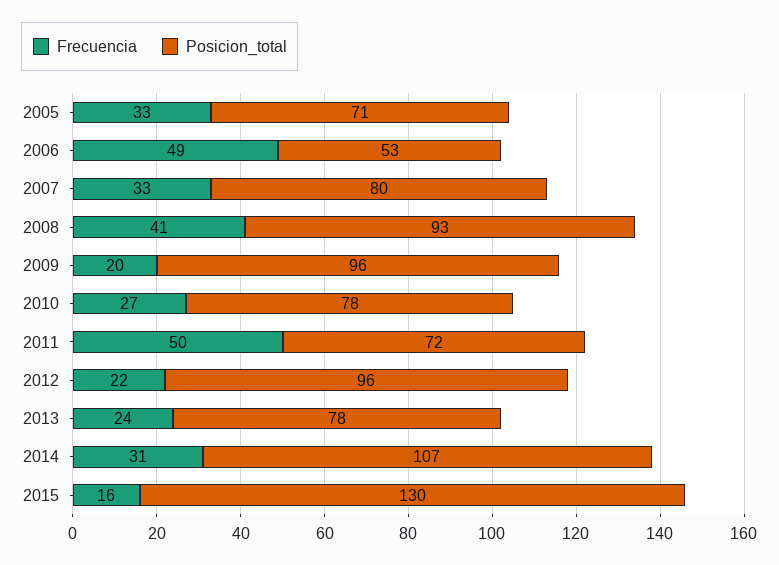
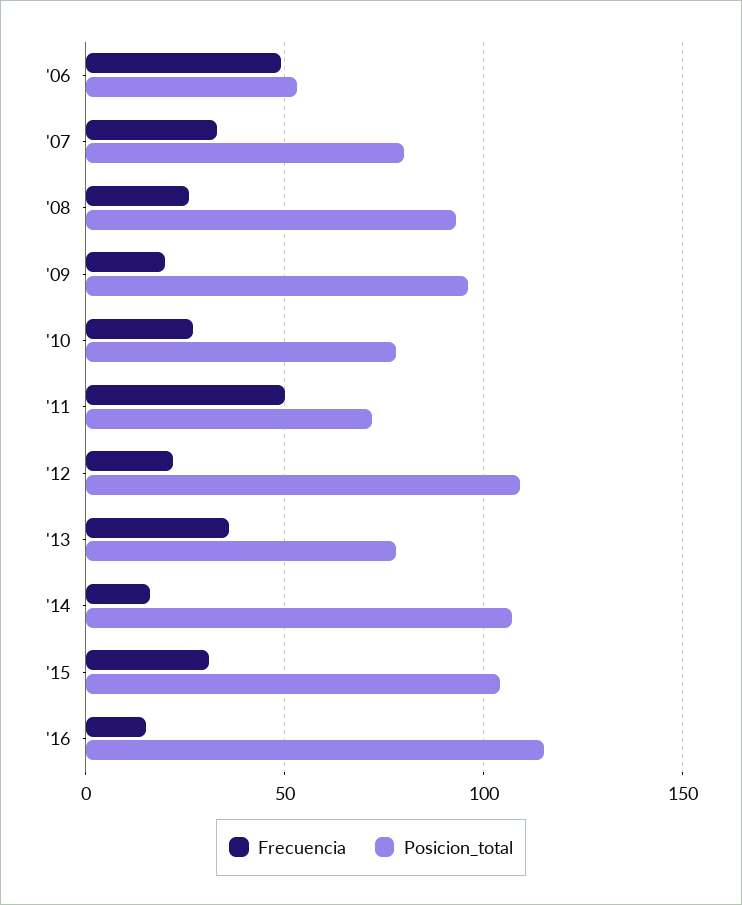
Frecuencia, 2005: 33 -> none
Posicion_total, 2005: 71 -> none
Frecuencia, 2008: 41 -> 25
Posicion_total, 2012: 96 -> 110
Frecuencia, 2013: 24 -> 35
Frecuencia, 2014: 31 -> 15
Frecuencia, 2015: 16 -> 30
Posicion_total, 2015: 130 -> 105
Frecuencia, '16: none -> 15
Posicion_total, '16: none -> 115

